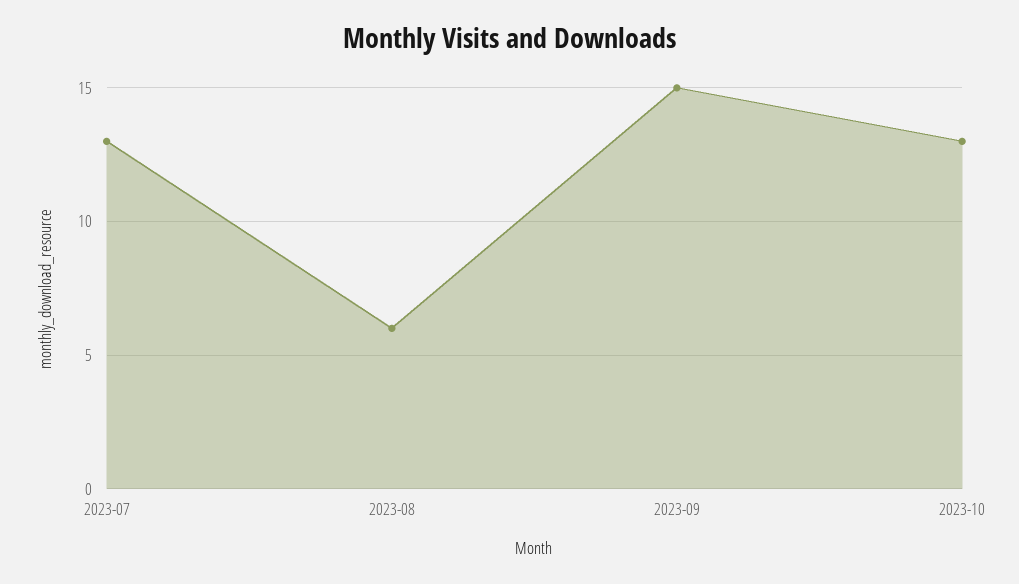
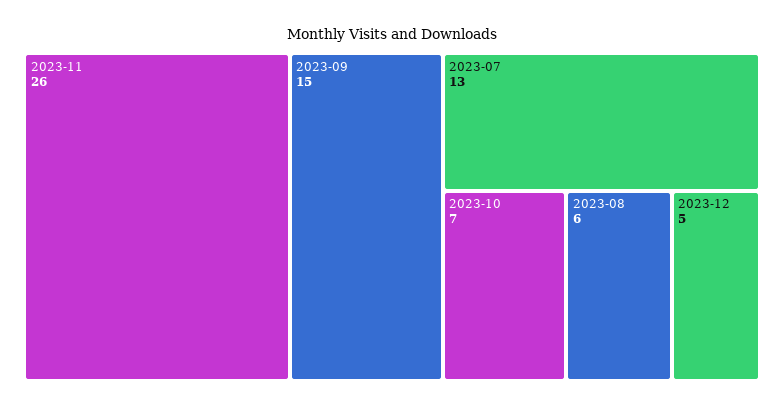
2023-10: 13 -> 7
2023-11: none -> 26
2023-12: none -> 5

